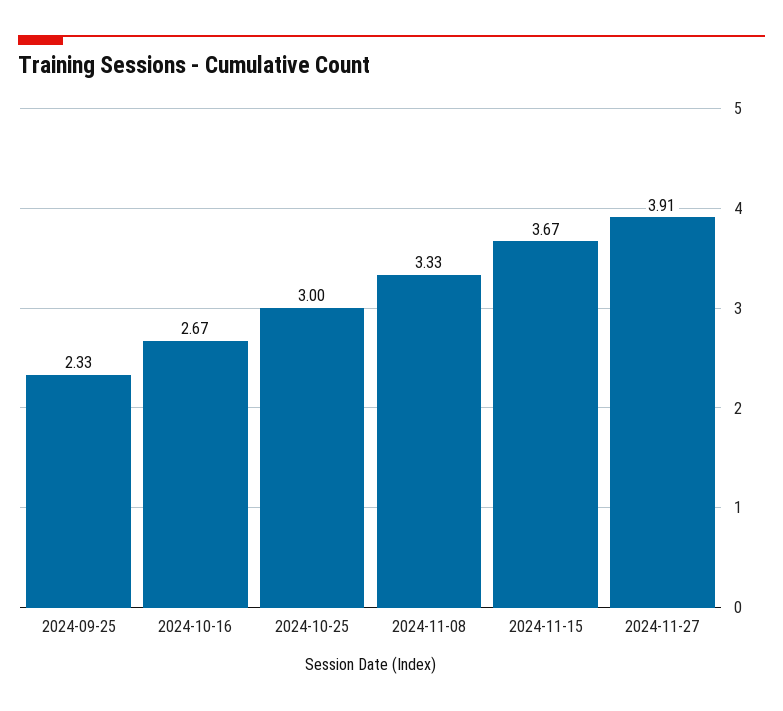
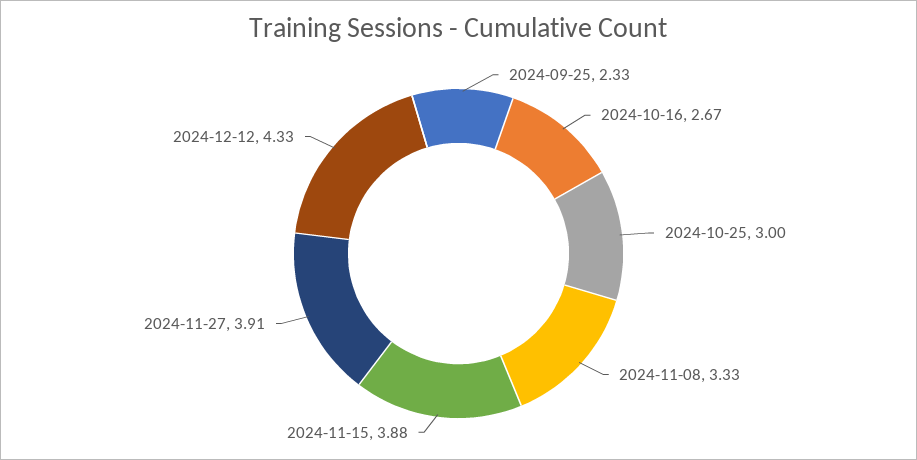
2024-11-15: 3.67 -> 3.88
2024-12-12: none -> 4.33

